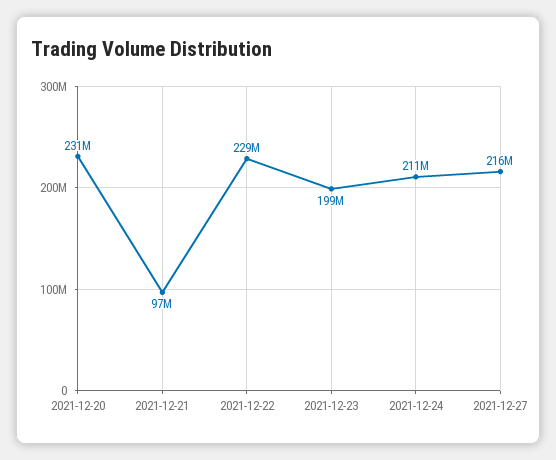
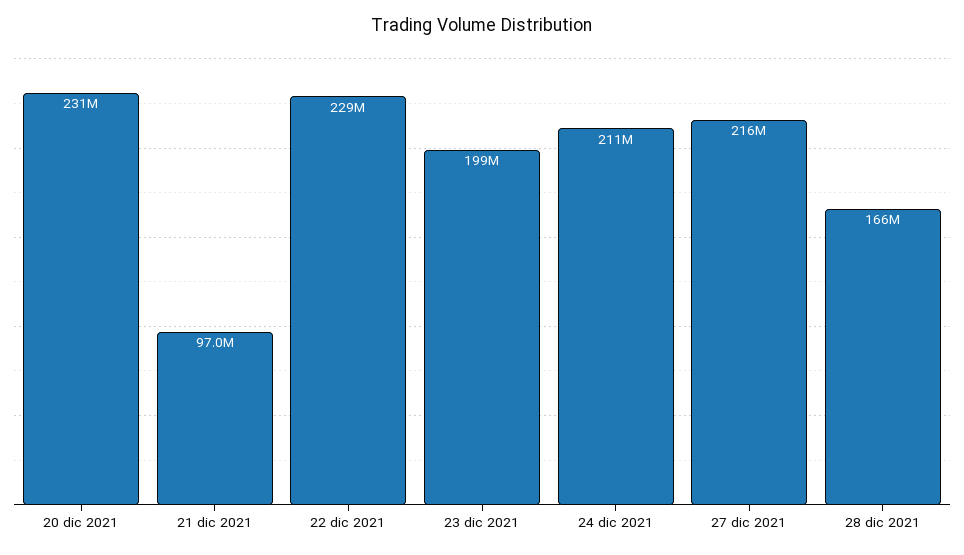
28 dic 2021: none -> 166000000

